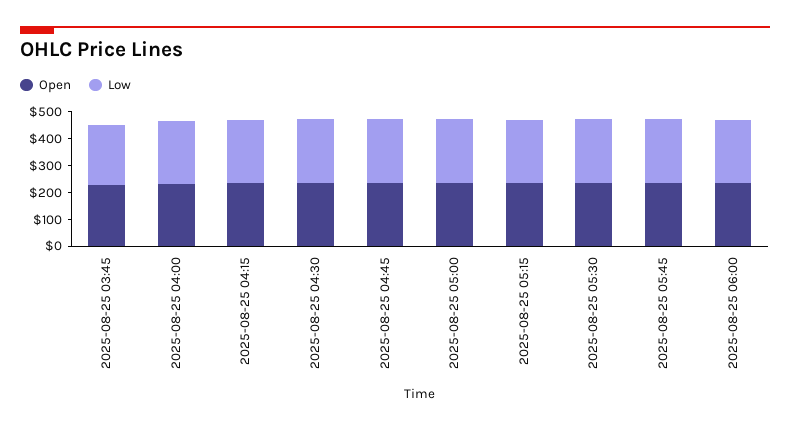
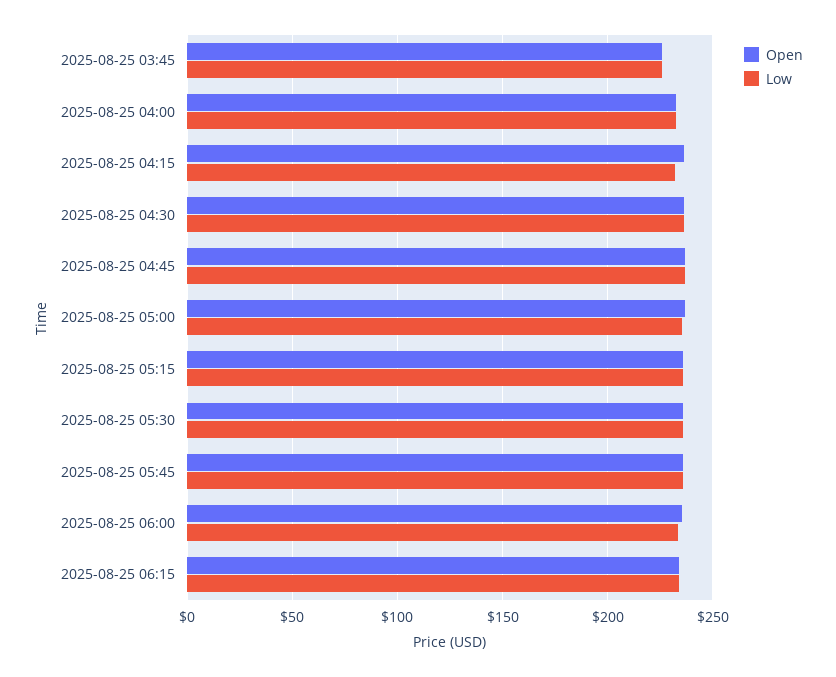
Open, 2025-08-25 06:15: none -> 235
Low, 2025-08-25 06:15: none -> 235

